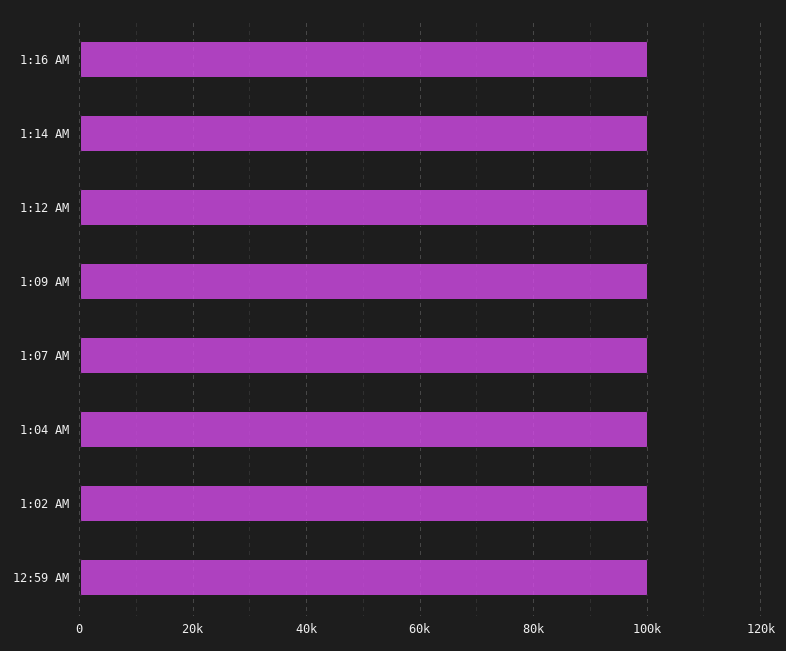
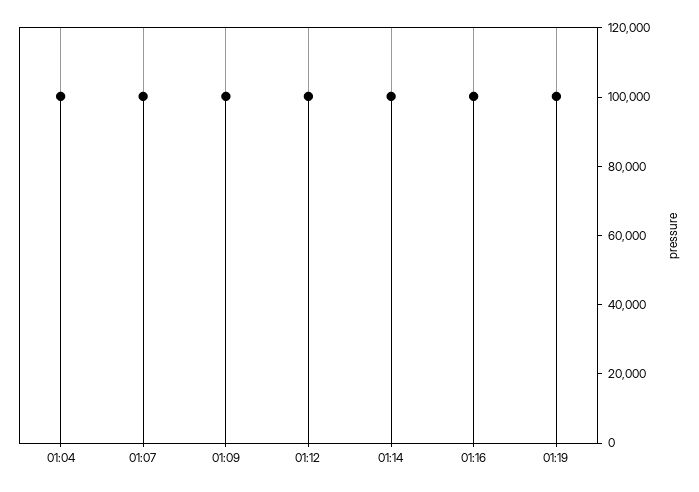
1:02 AM: 100000 -> none
12:59 AM: 100000 -> none
01:19: none -> 100000

